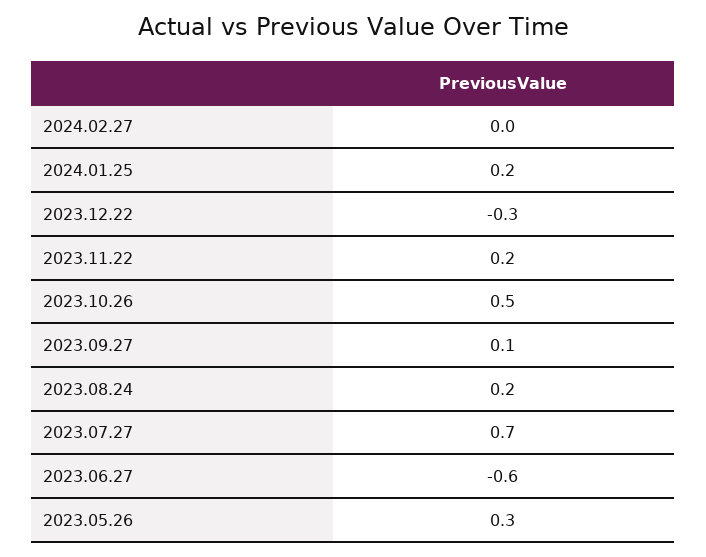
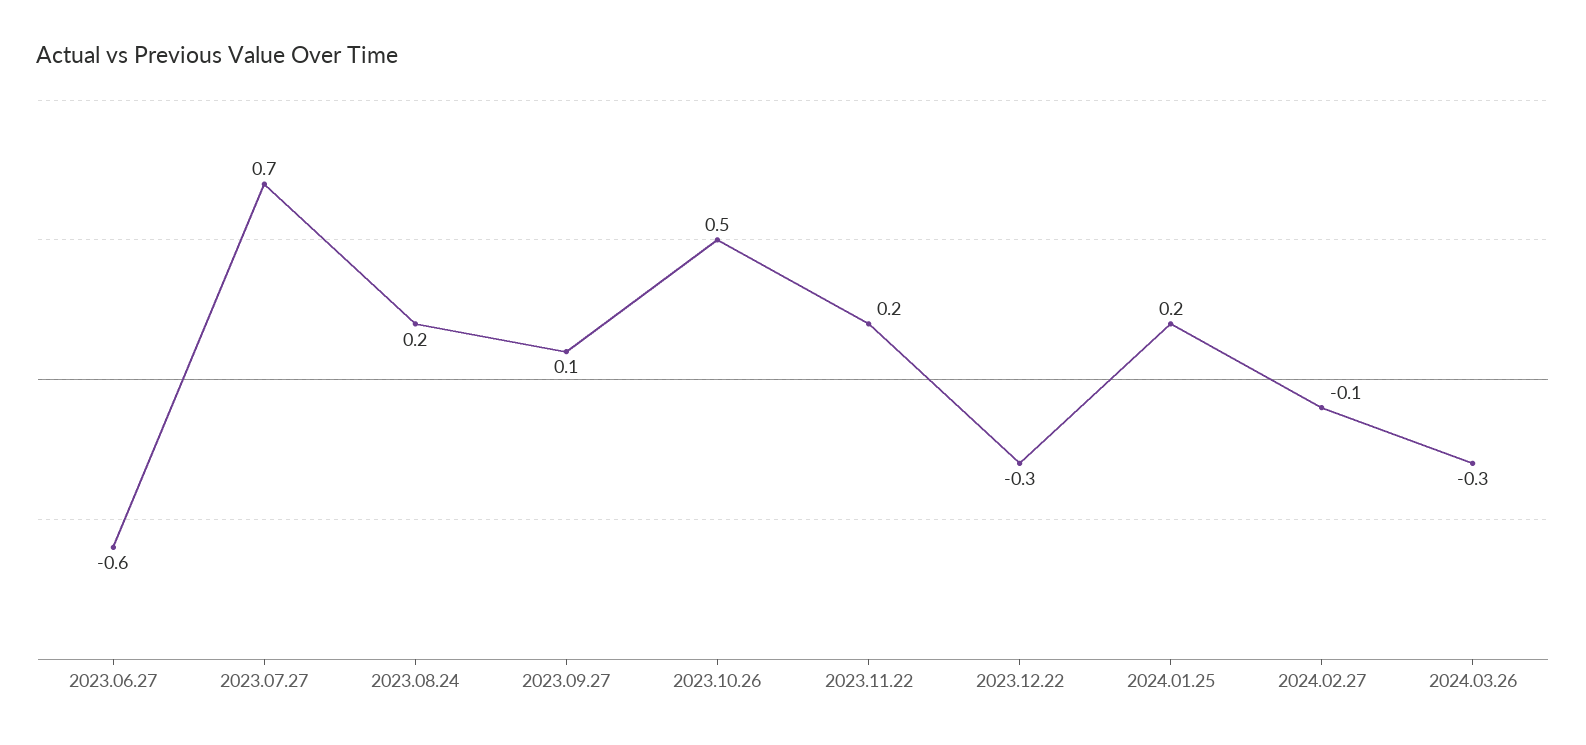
2024.02.27: 0 -> -0.1
2023.05.26: 0.3 -> none
2024.03.26: none -> -0.3

